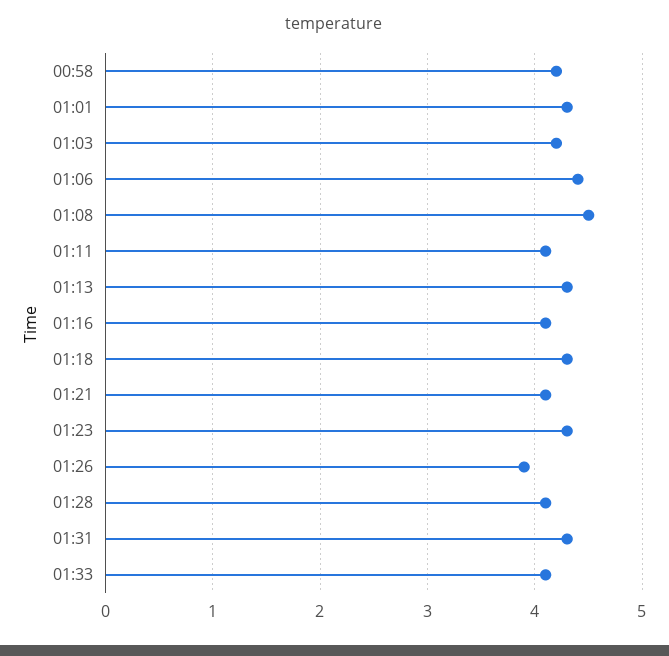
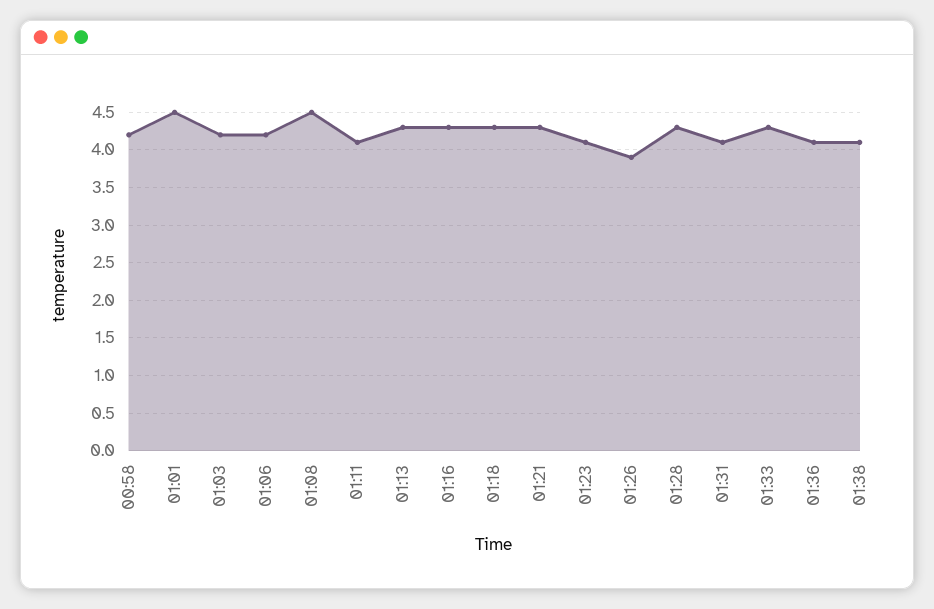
01:01: 4.3 -> 4.5
01:06: 4.4 -> 4.2
01:16: 4.1 -> 4.3
01:21: 4.1 -> 4.3
01:23: 4.3 -> 4.1
01:28: 4.1 -> 4.3
01:31: 4.3 -> 4.1
01:33: 4.1 -> 4.3
01:36: none -> 4.1
01:38: none -> 4.1

